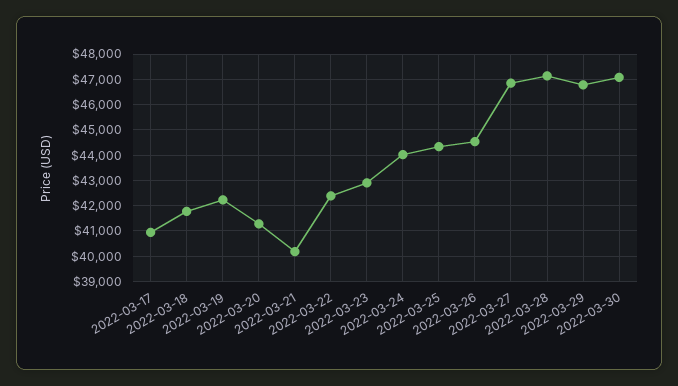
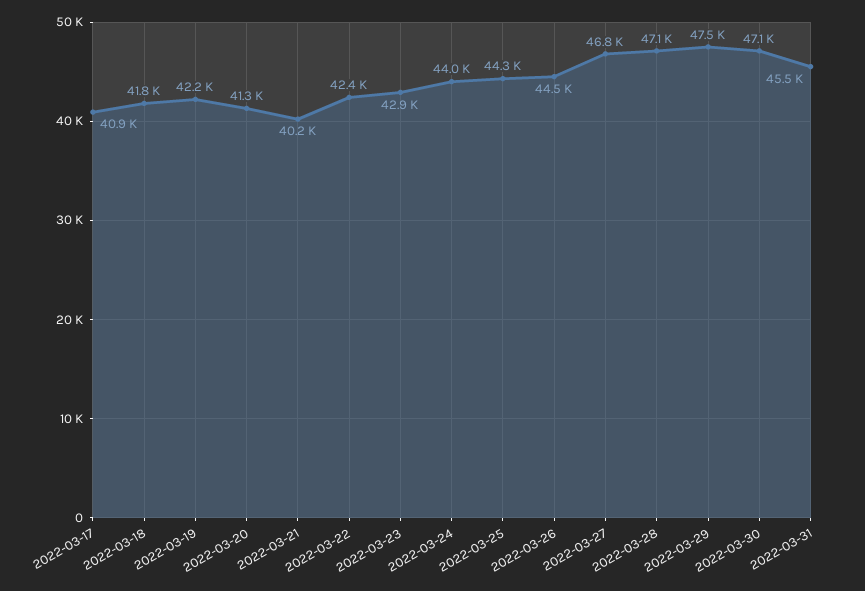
2022-03-29: 46750 -> 47500
2022-03-31: none -> 45500

